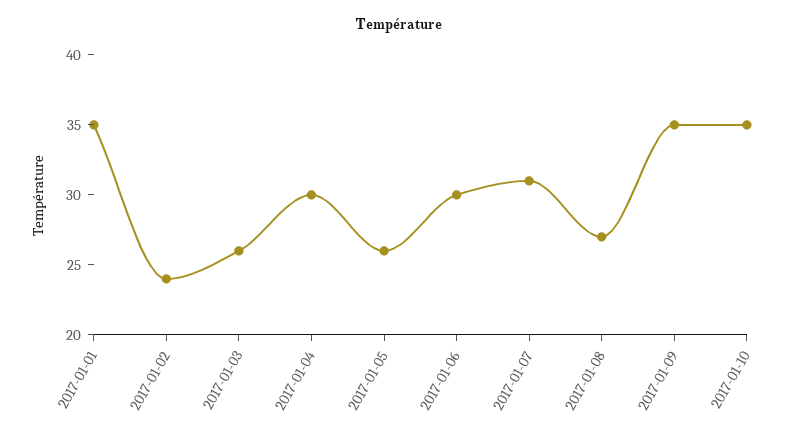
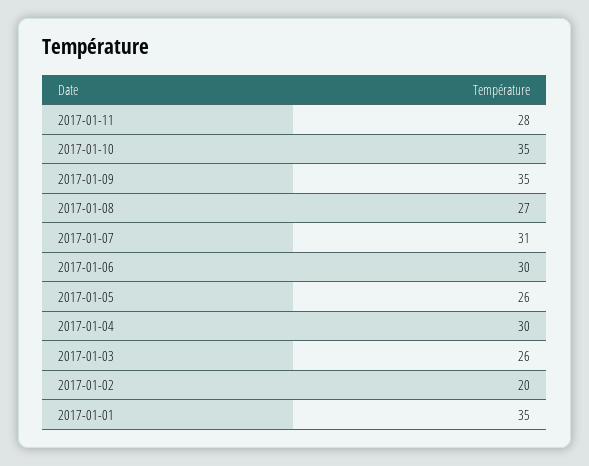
2017-01-02: 24 -> 20
2017-01-11: none -> 28

